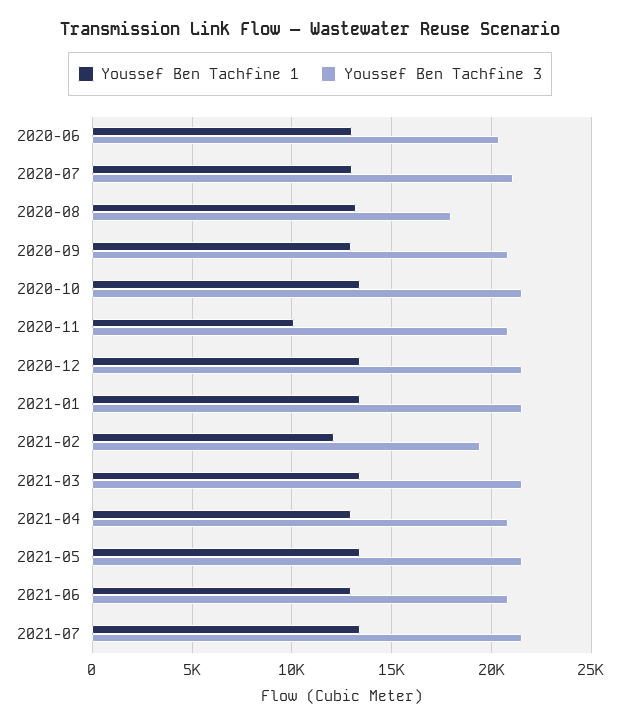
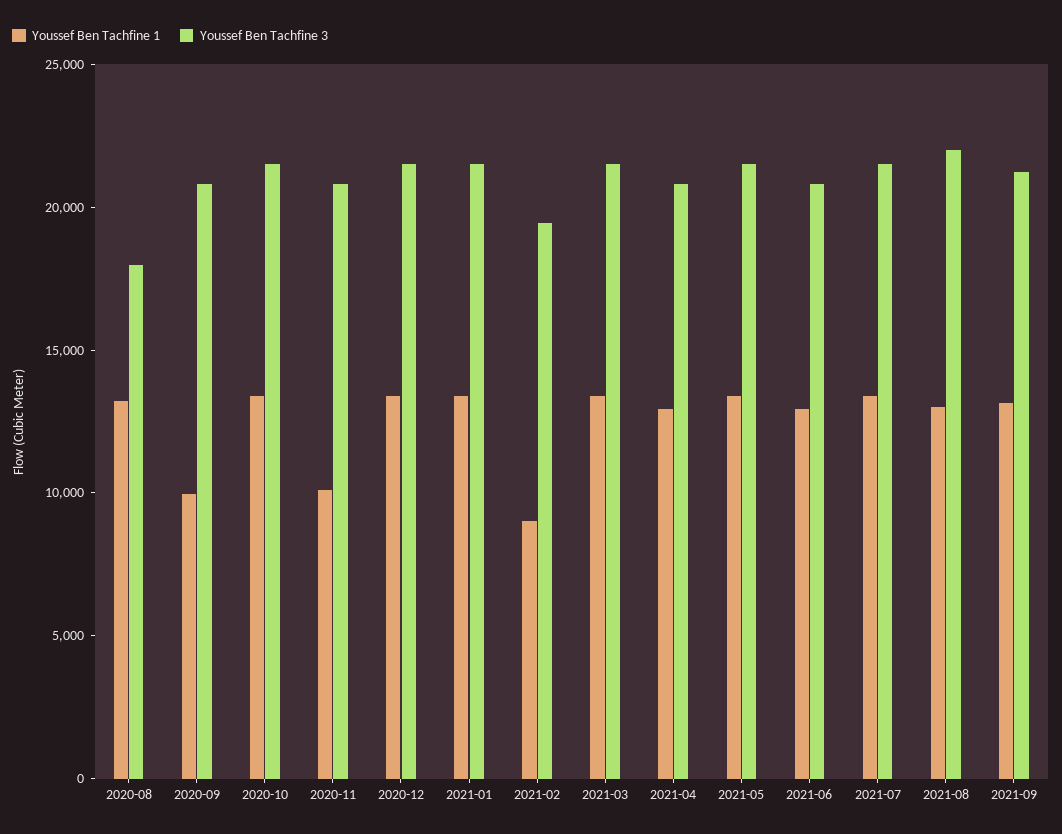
Youssef Ben Tachfine 1, 2020-06: 13000 -> none
Youssef Ben Tachfine 3, 2020-06: 20500 -> none
Youssef Ben Tachfine 1, 2020-07: 13000 -> none
Youssef Ben Tachfine 3, 2020-07: 21000 -> none
Youssef Ben Tachfine 1, 2020-09: 13000 -> 10000
Youssef Ben Tachfine 1, 2021-02: 12000 -> 9000
Youssef Ben Tachfine 1, 2021-08: none -> 13000
Youssef Ben Tachfine 3, 2021-08: none -> 22000
Youssef Ben Tachfine 1, 2021-09: none -> 13000
Youssef Ben Tachfine 3, 2021-09: none -> 21000

